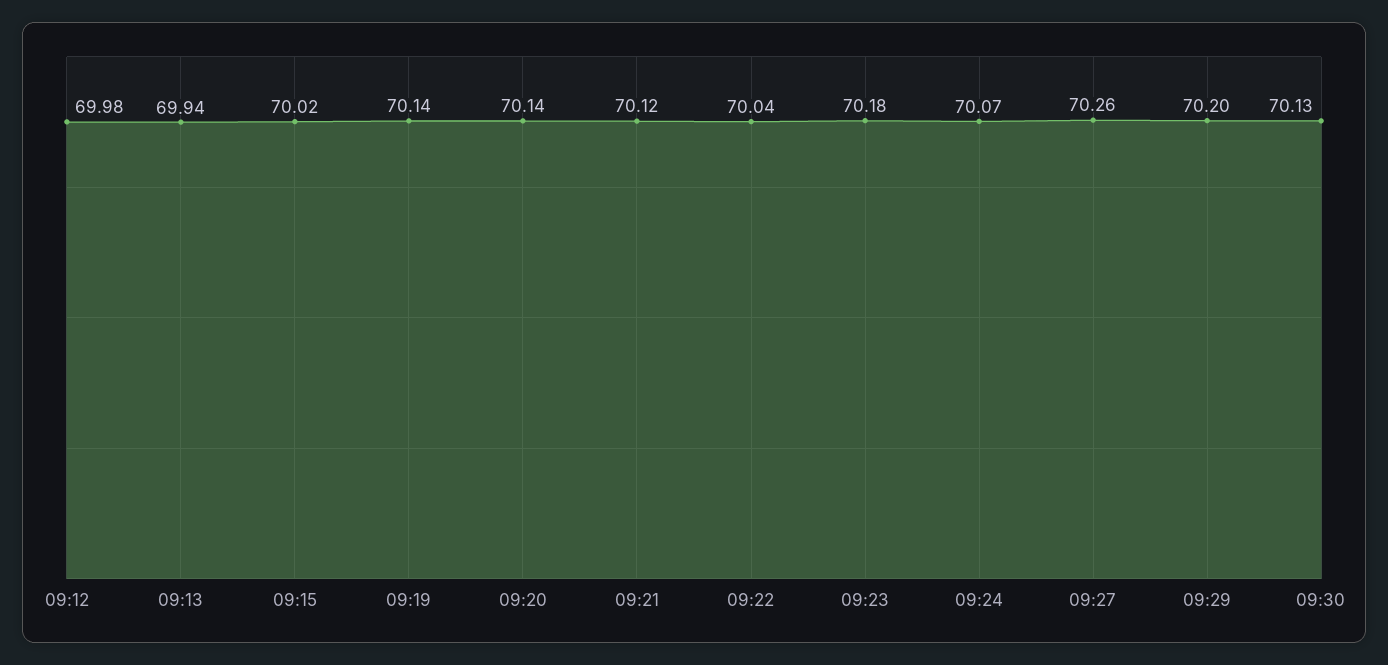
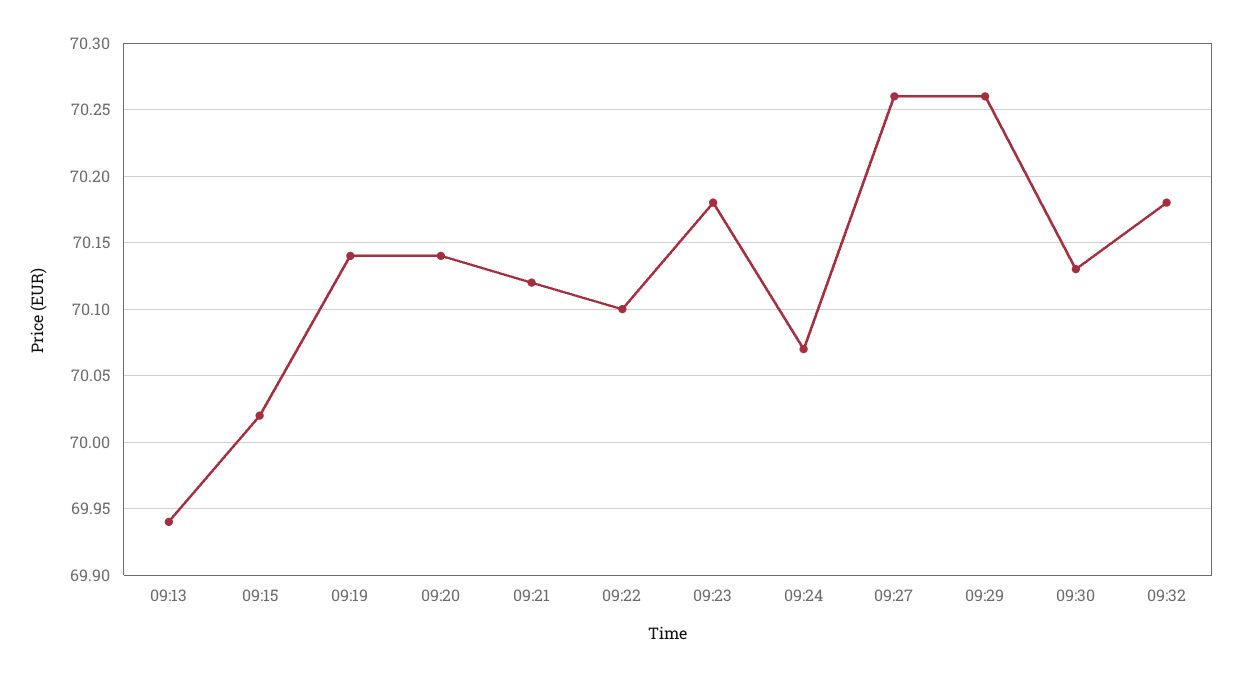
09:12: 69.98 -> none
09:22: 70.04 -> 70.1
09:29: 70.2 -> 70.26
09:32: none -> 70.18

